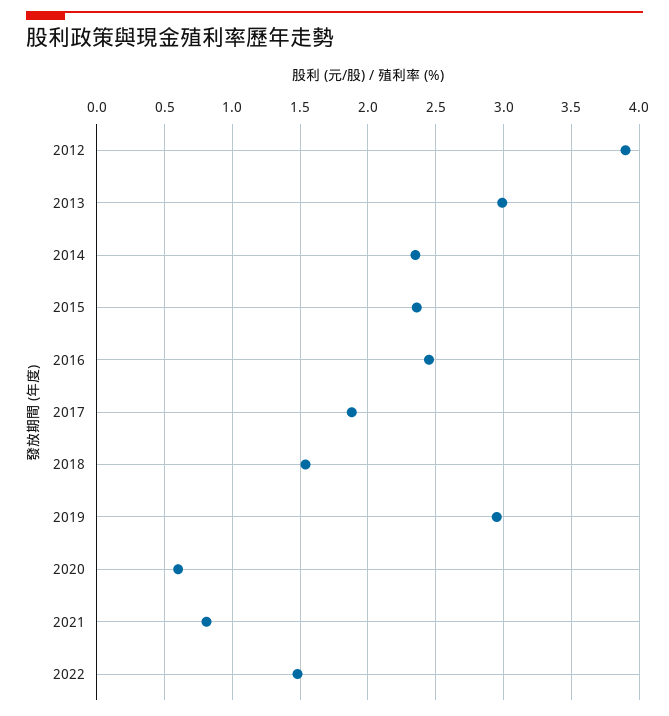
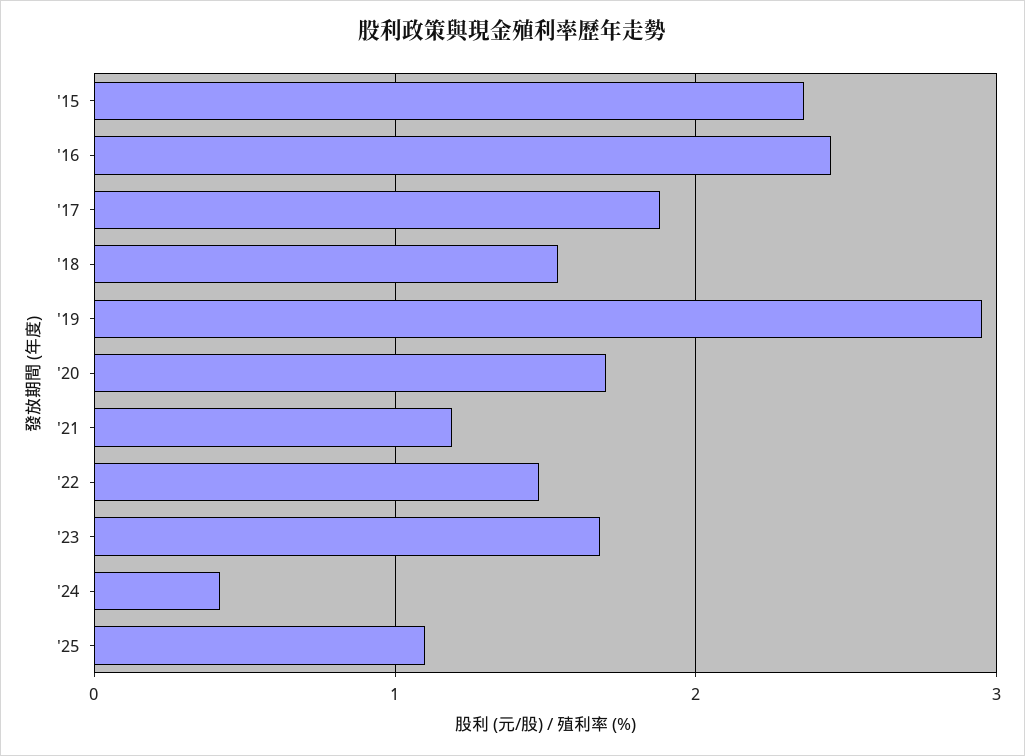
2012: 3.9 -> none
2013: 3 -> none
2014: 2.35 -> none
2020: 0.6 -> 1.7
2021: 0.8 -> 1.2
'23: none -> 1.7
'24: none -> 0.4
'25: none -> 1.1

